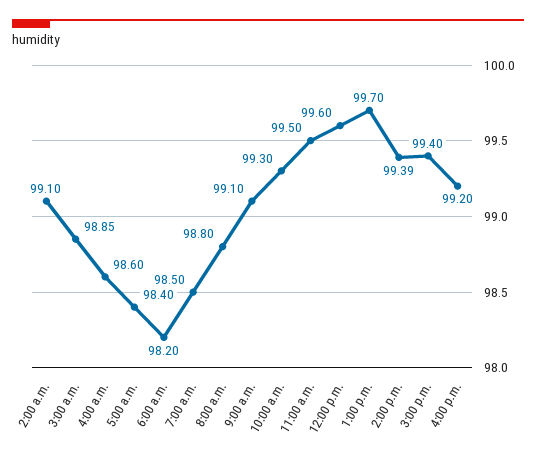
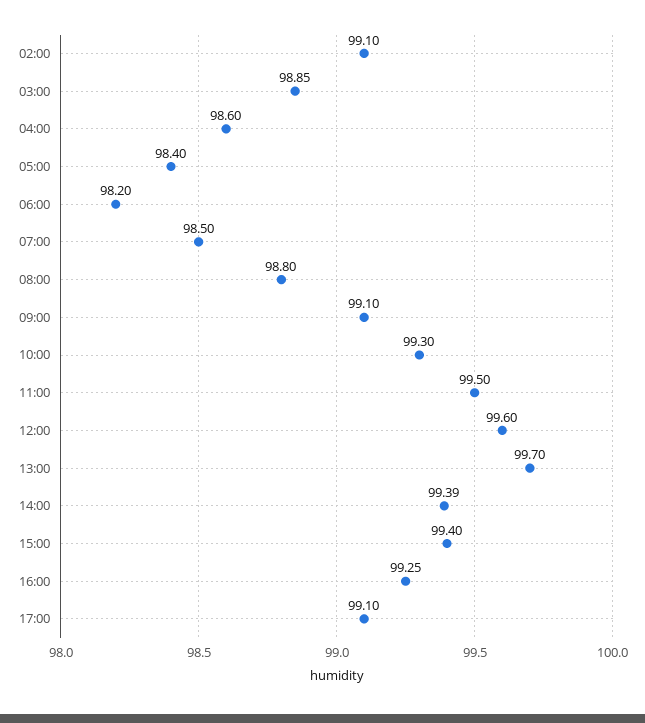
4:00 p.m.: 99.2 -> 99.25
17:00: none -> 99.1

